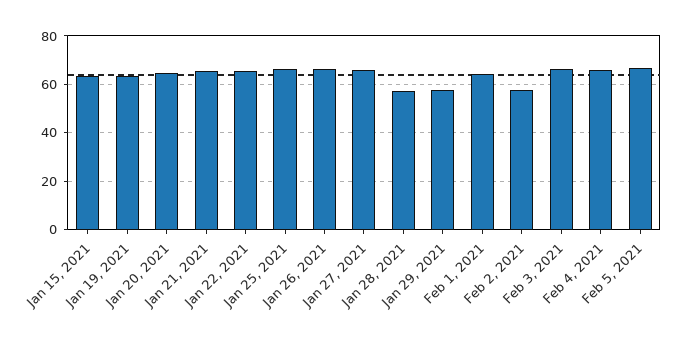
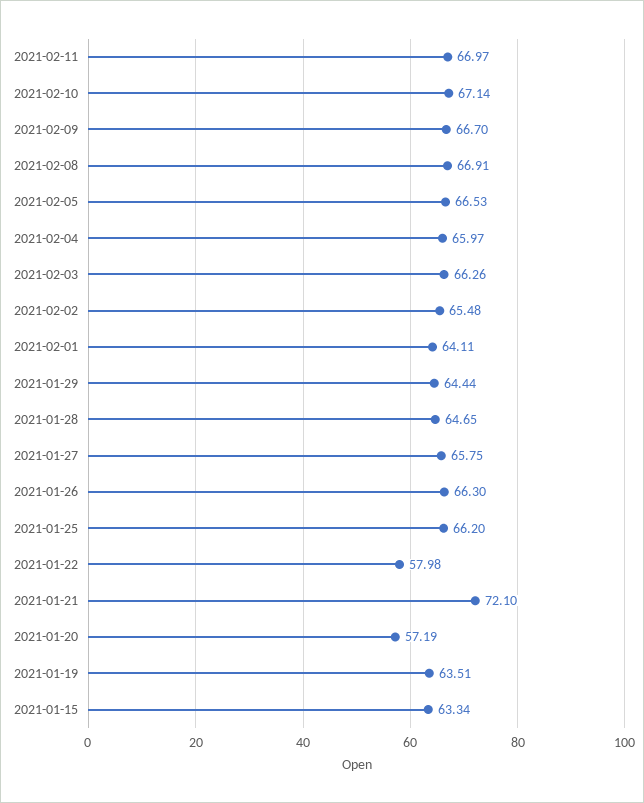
Jan 20, 2021: 65 -> 57.19
Jan 21, 2021: 65 -> 72.1
Jan 22, 2021: 65 -> 57.98
Jan 28, 2021: 57.5 -> 64.65
Jan 29, 2021: 57.5 -> 64.44
Feb 2, 2021: 57.5 -> 65.48
2021-02-11: none -> 66.97
2021-02-10: none -> 67.14
2021-02-09: none -> 66.7
2021-02-08: none -> 66.91

